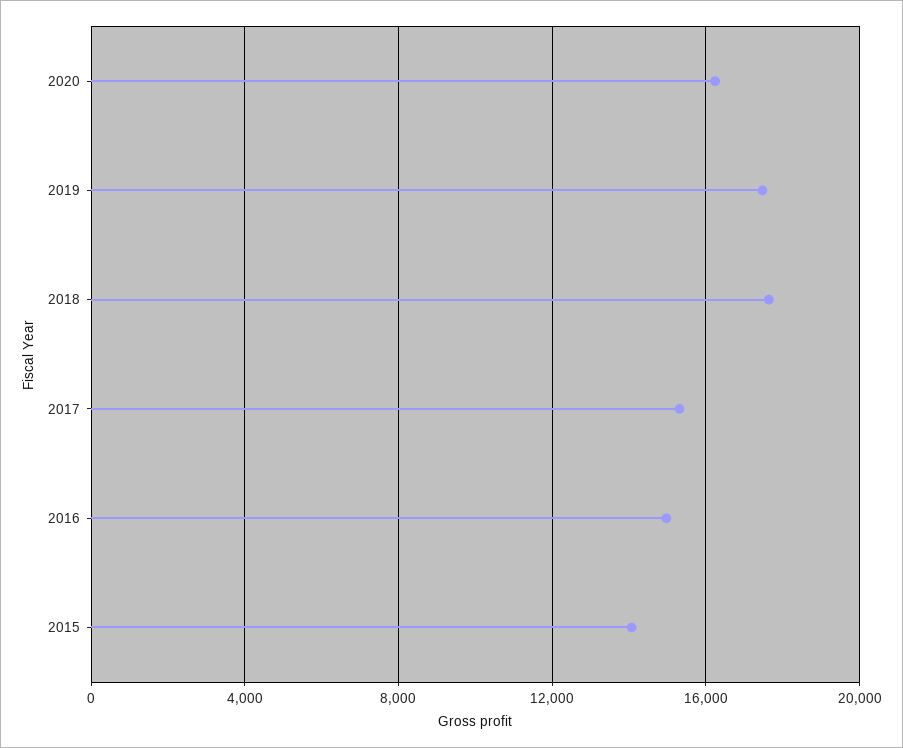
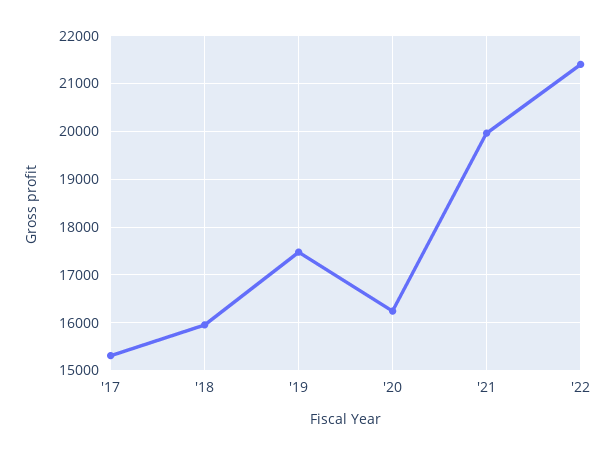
2018: 17500 -> 16000
2016: 15000 -> none
2015: 14000 -> none
'21: none -> 20000
'22: none -> 21400

